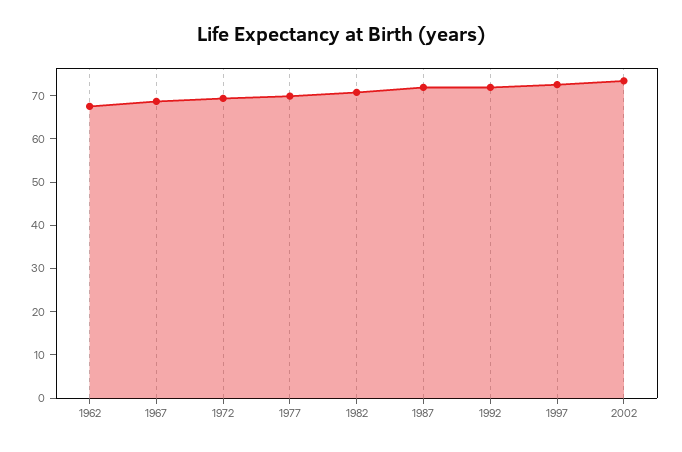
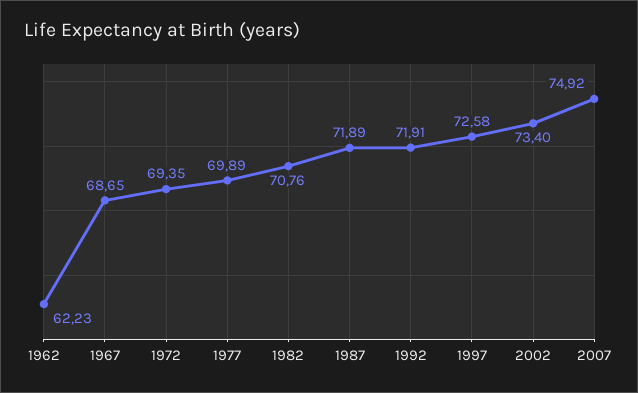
1962: 68 -> 62.23
2007: none -> 74.92

